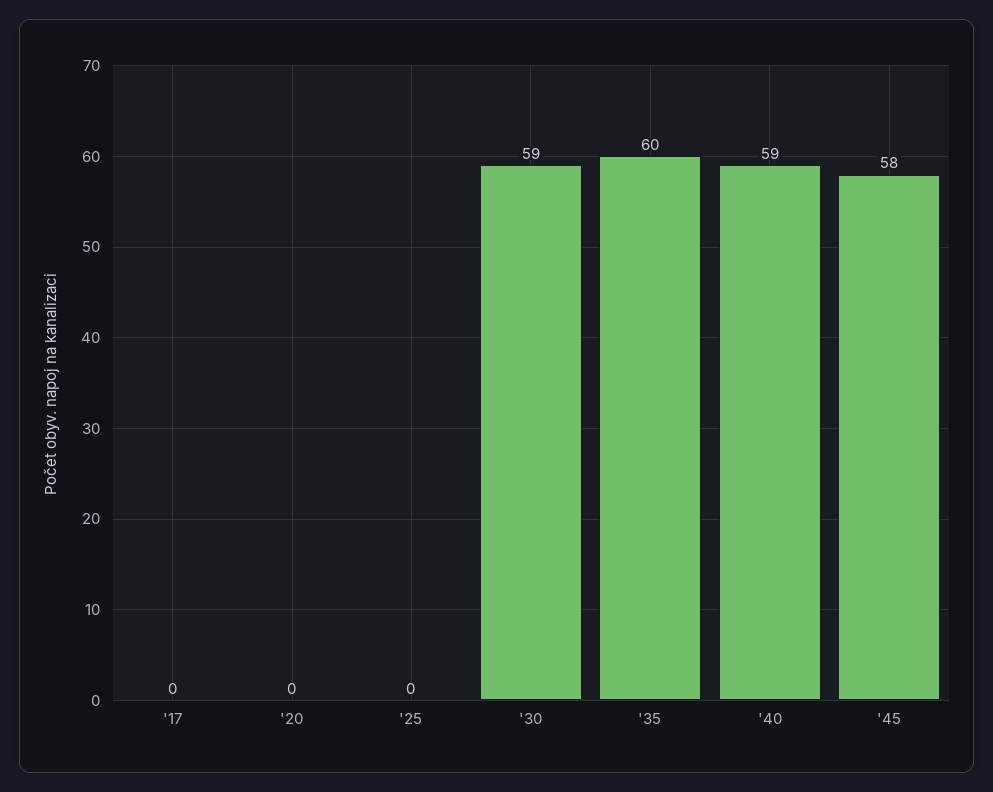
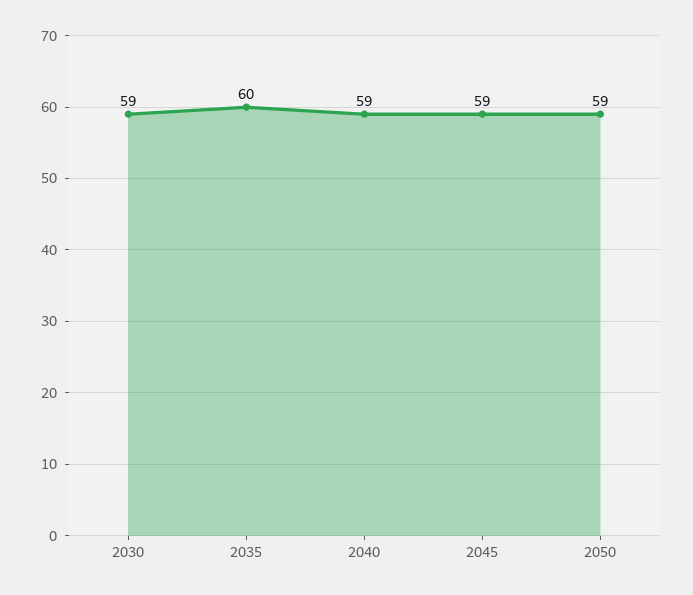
'17: 0 -> none
'20: 0 -> none
'25: 0 -> none
'45: 58 -> 59
2050: none -> 59

